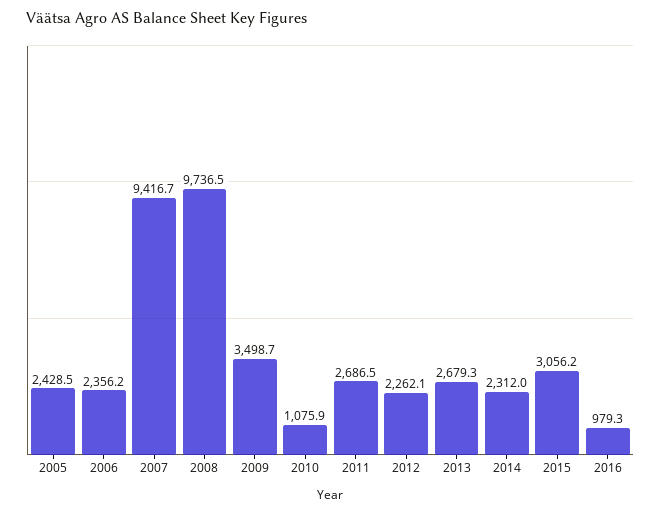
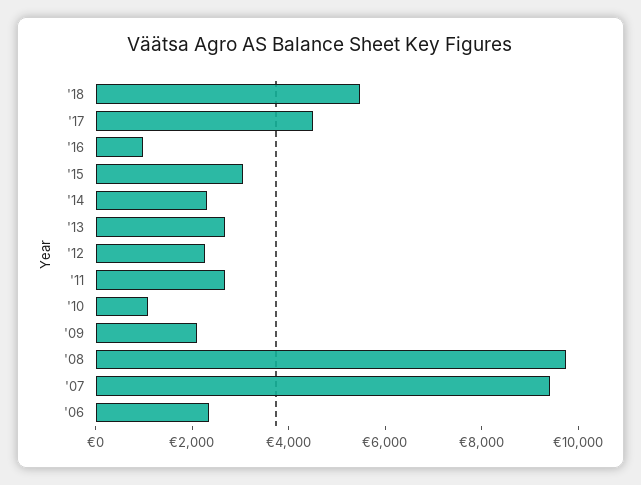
2005: 2428.5 -> none
2009: 3498.7 -> 2000
'18: none -> 5500
'17: none -> 4500

